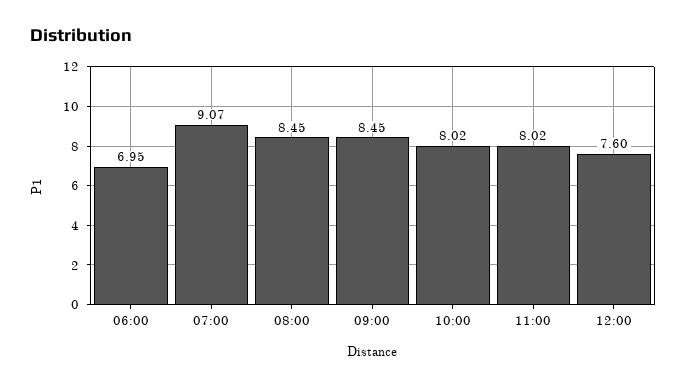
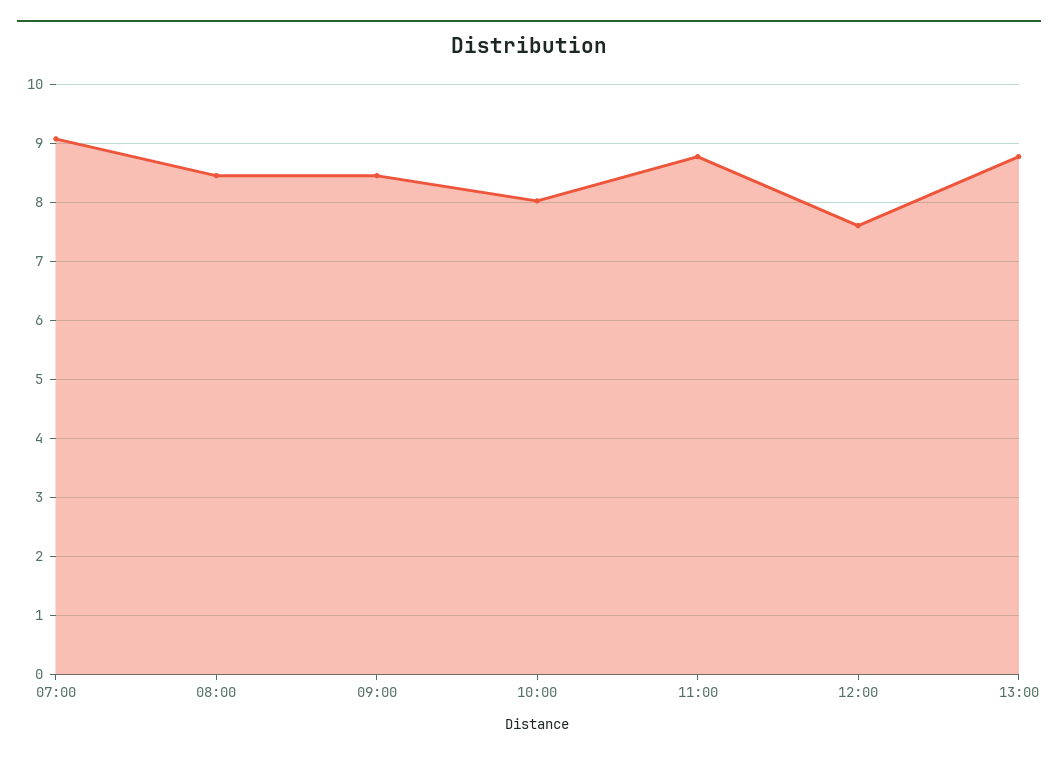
06:00: 6.95 -> none
11:00: 8.02 -> 8.8
13:00: none -> 8.8

